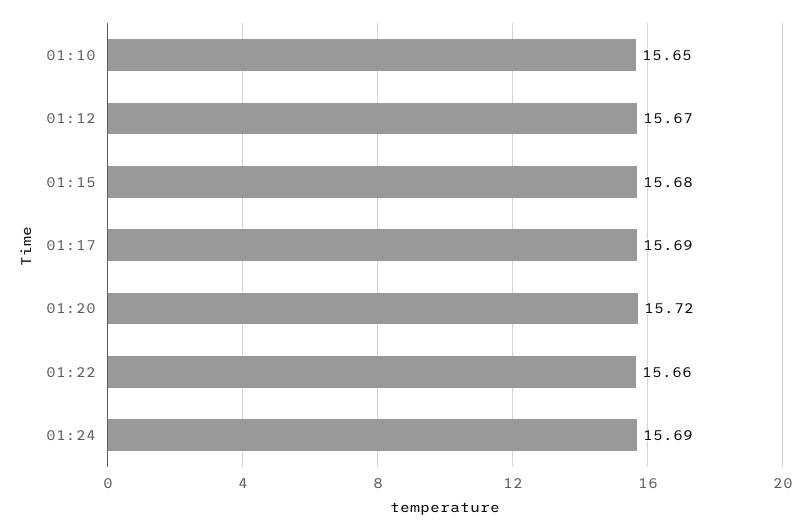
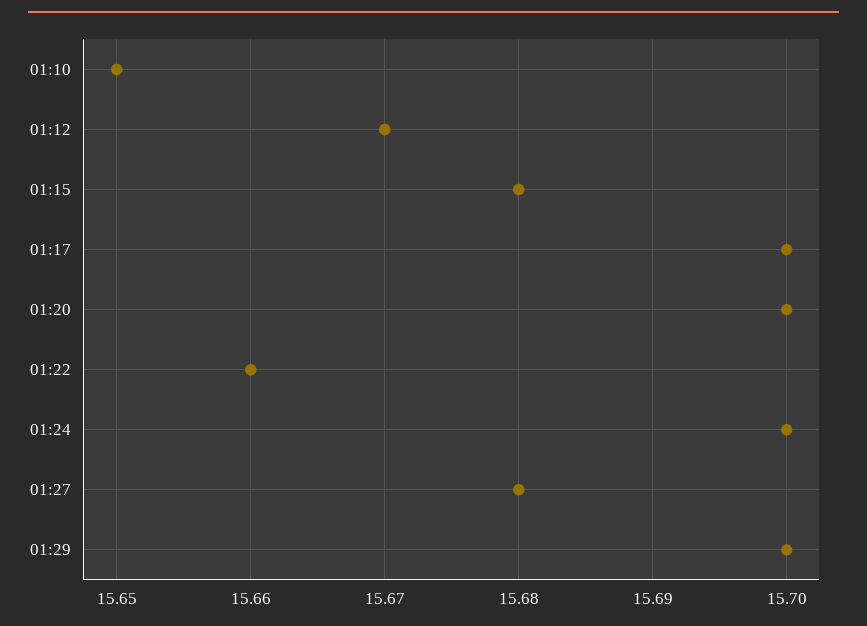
01:17: 15.69 -> 15.7
01:20: 15.72 -> 15.7
01:24: 15.69 -> 15.7
01:27: none -> 15.68
01:29: none -> 15.7

